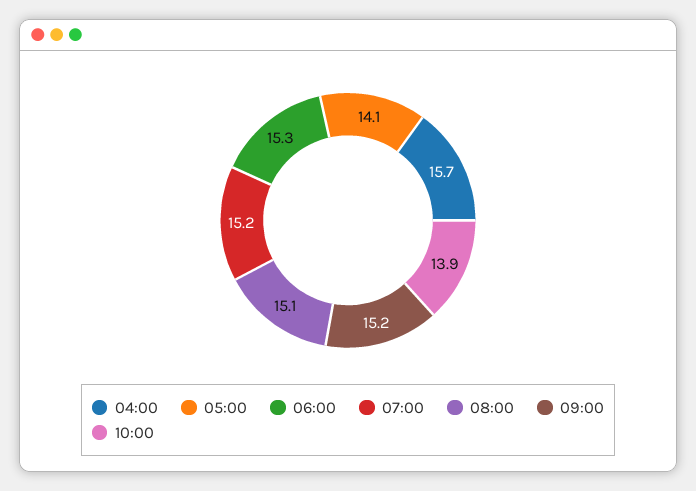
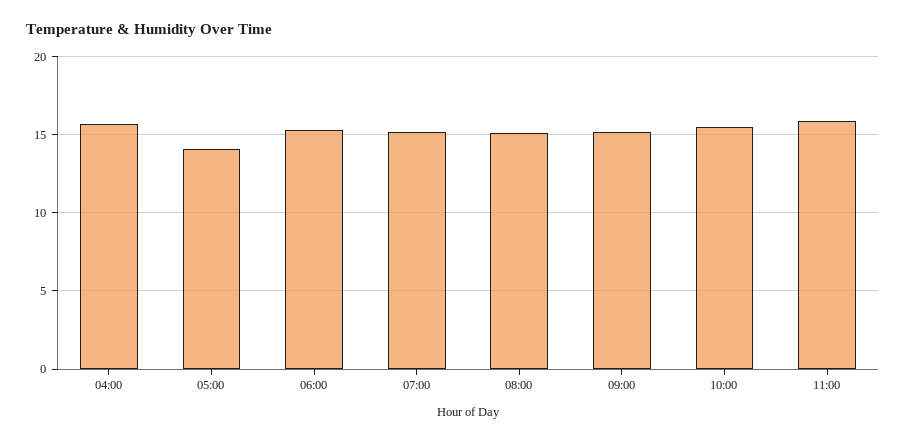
10:00: 13.9 -> 15.5
11:00: none -> 16

